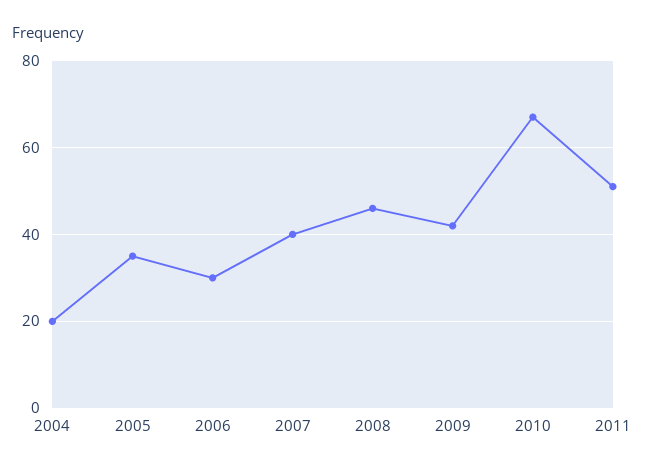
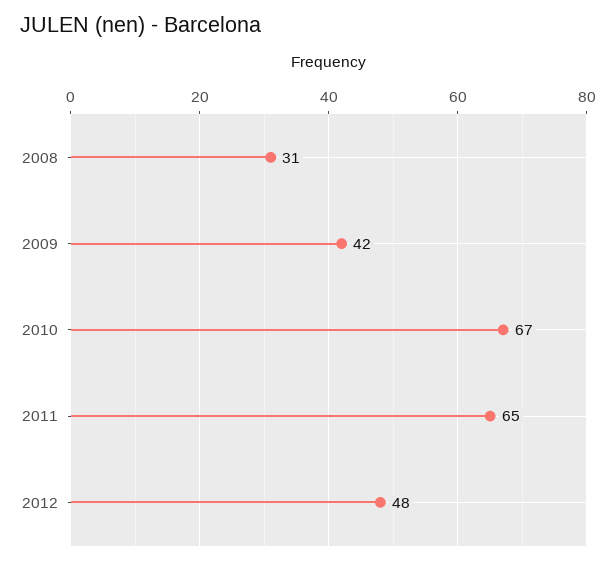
2004: 20 -> none
2005: 35 -> none
2006: 30 -> none
2007: 40 -> none
2008: 45 -> 31
2011: 50 -> 65
2012: none -> 48

